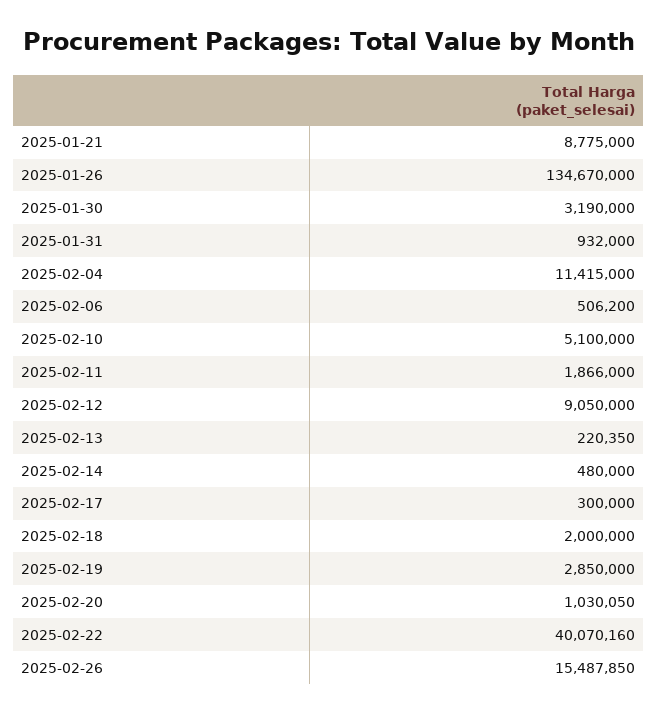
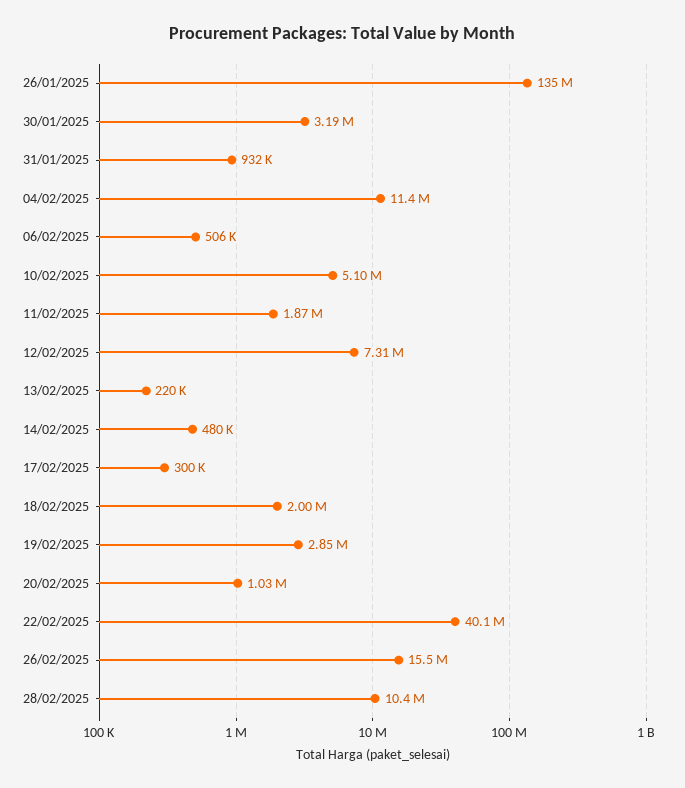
2025-01-21: 8775000 -> none
2025-02-12: 9050000 -> 7310000
28/02/2025: none -> 10400000

